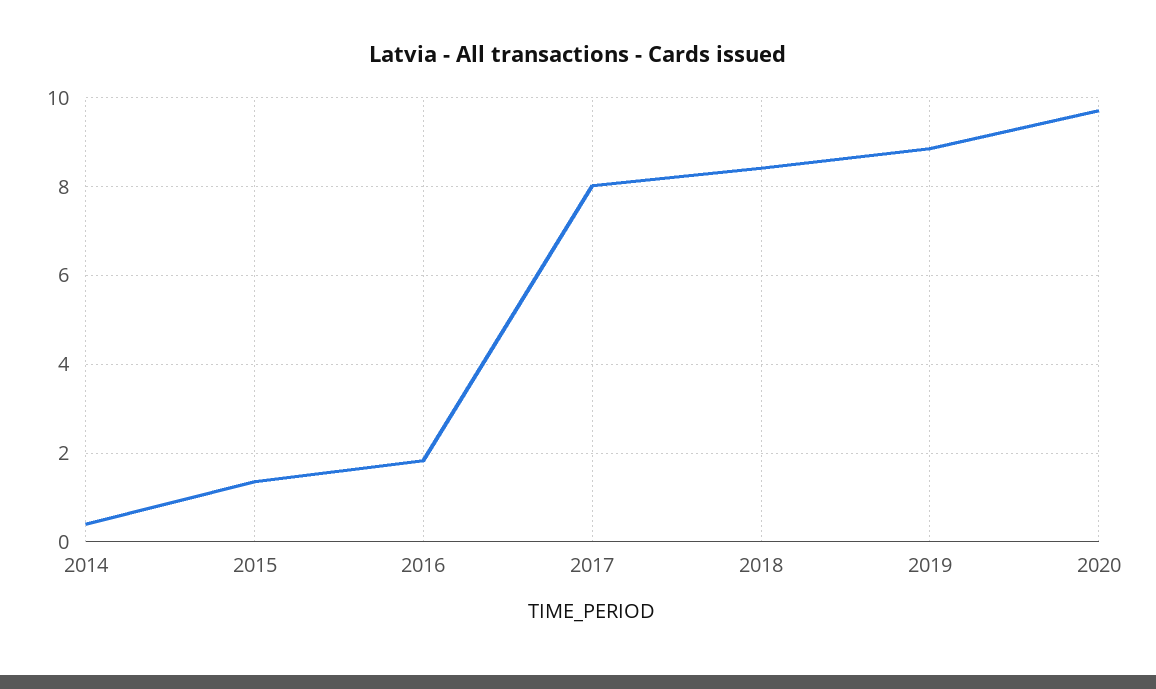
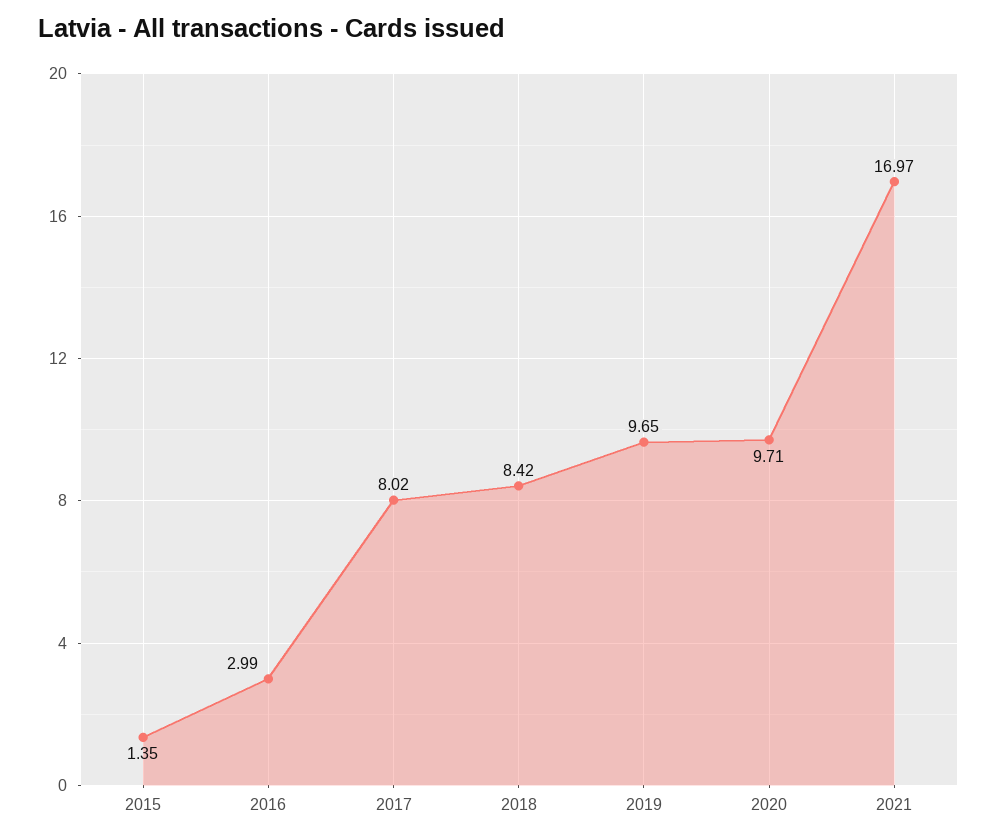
2014: 0.4 -> none
2016: 1.8 -> 2.99
2019: 8.8 -> 9.65
2021: none -> 16.97

